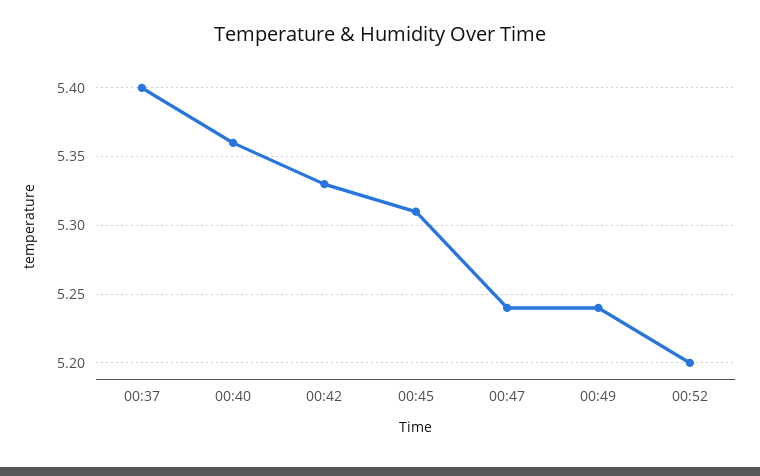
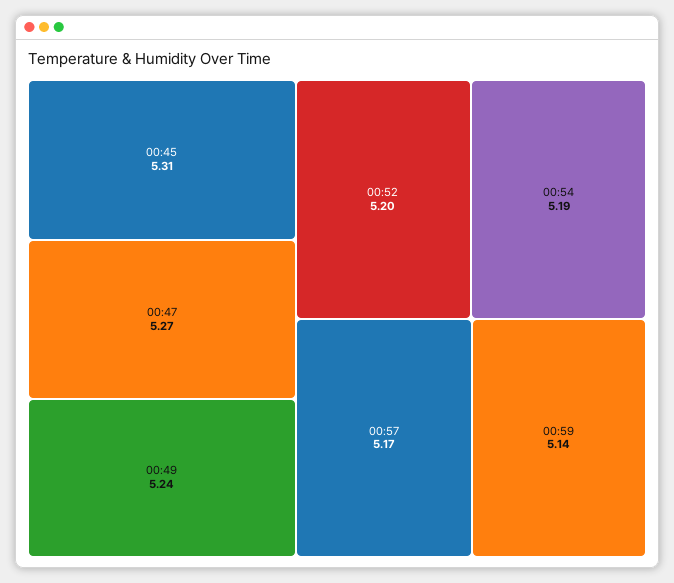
00:37: 5.4 -> none
00:40: 5.36 -> none
00:42: 5.33 -> none
00:47: 5.24 -> 5.27
00:54: none -> 5.19
00:57: none -> 5.17
00:59: none -> 5.14

